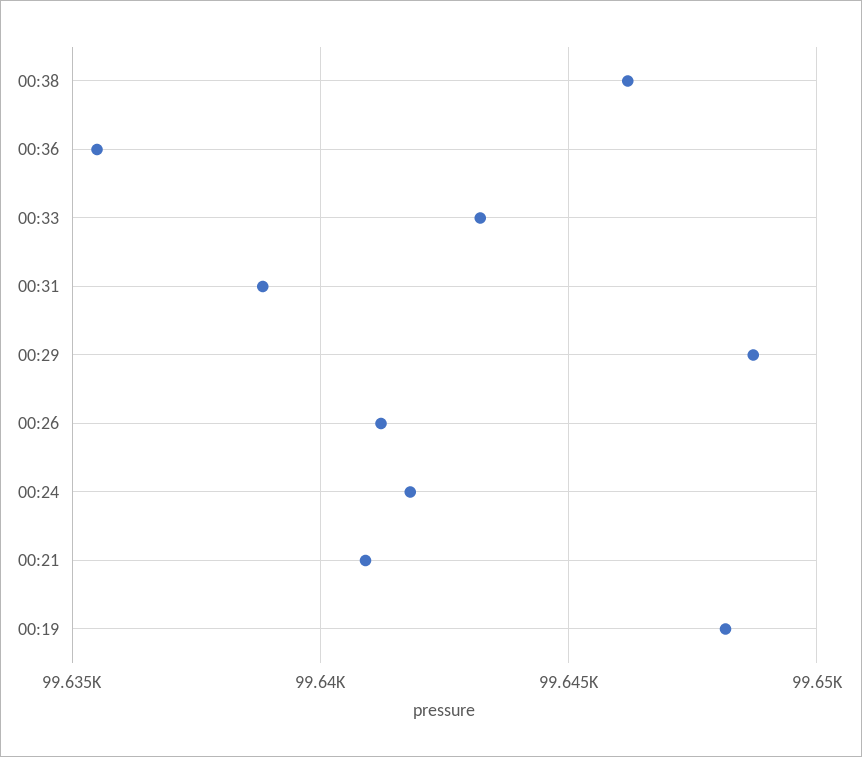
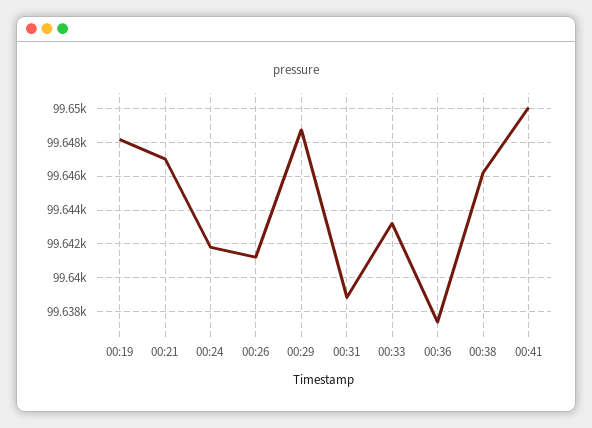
00:36: 99635.5 -> 99637.5
00:21: 99641 -> 99647
00:41: none -> 99650

